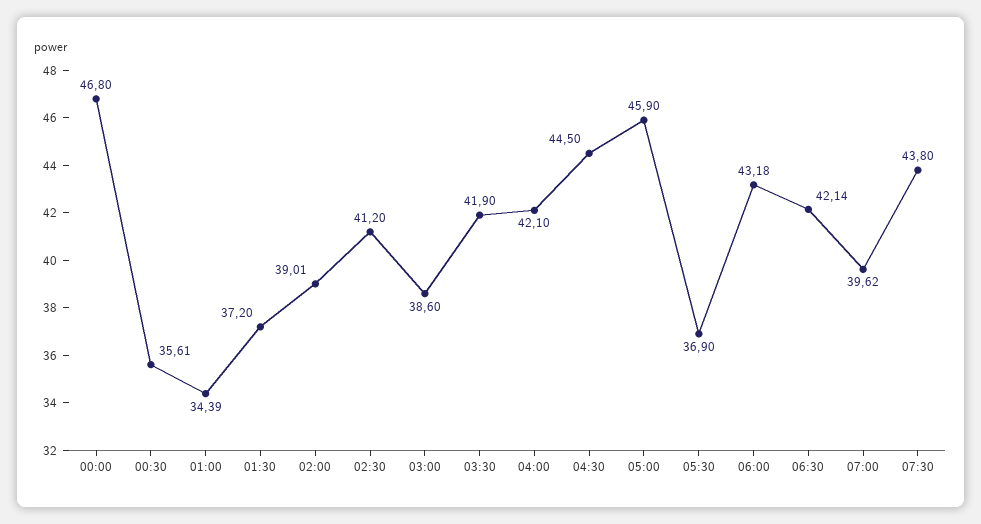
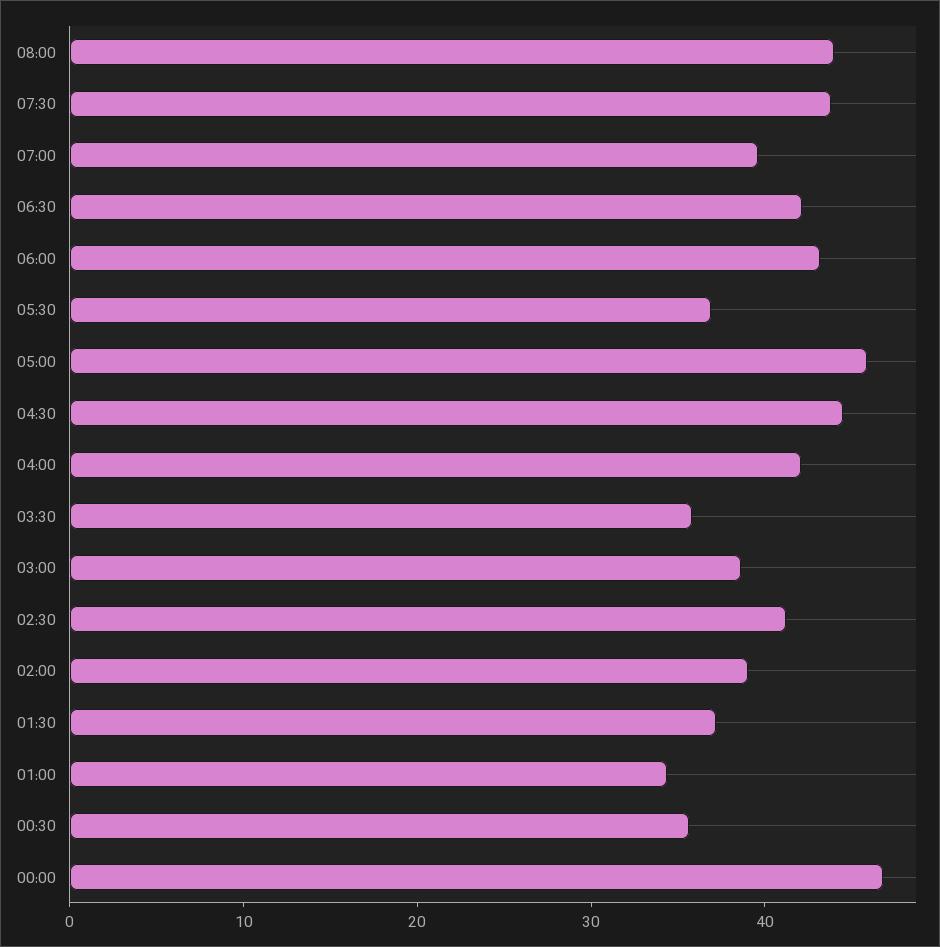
03:30: 41.9 -> 36
08:00: none -> 44

